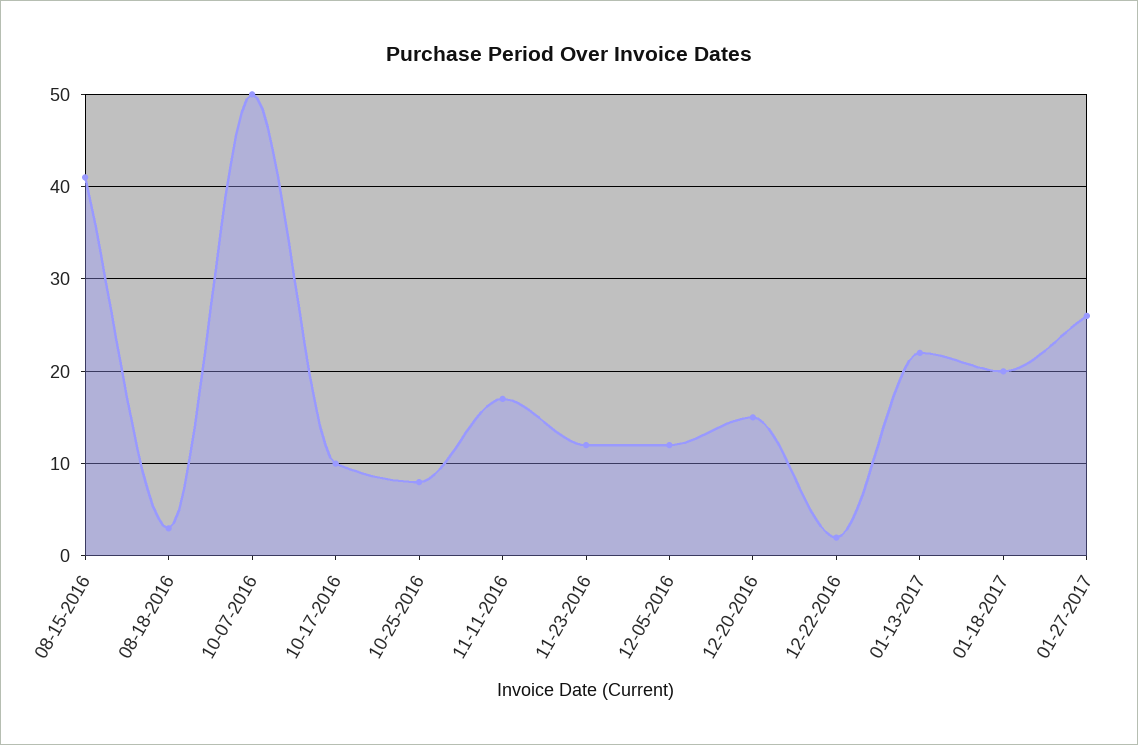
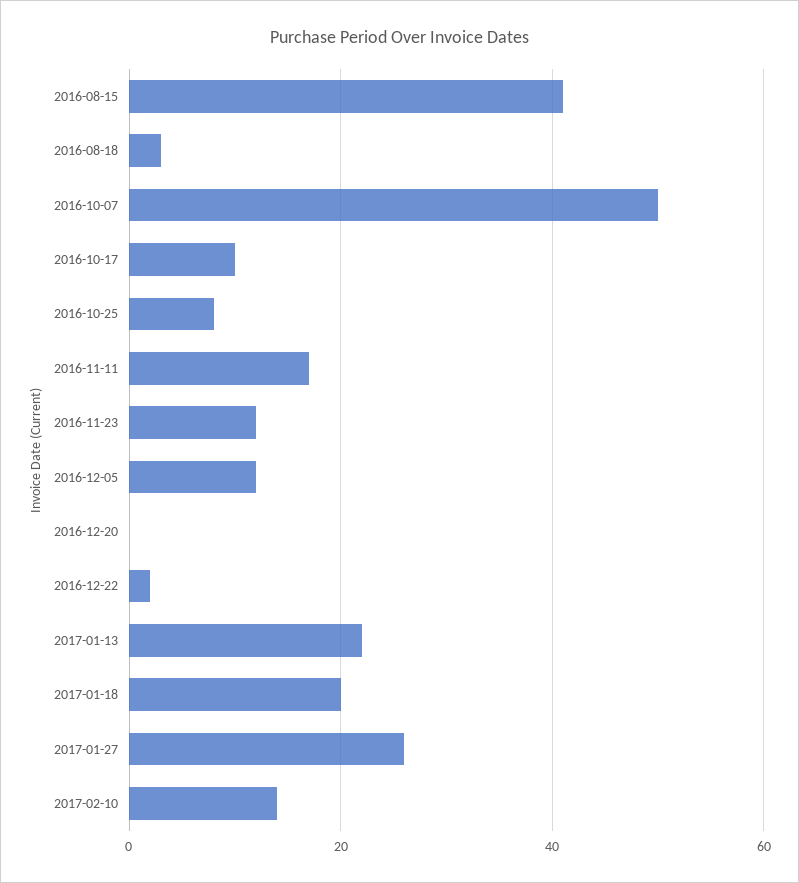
12-20-2016: 15 -> 0
2017-02-10: none -> 15

